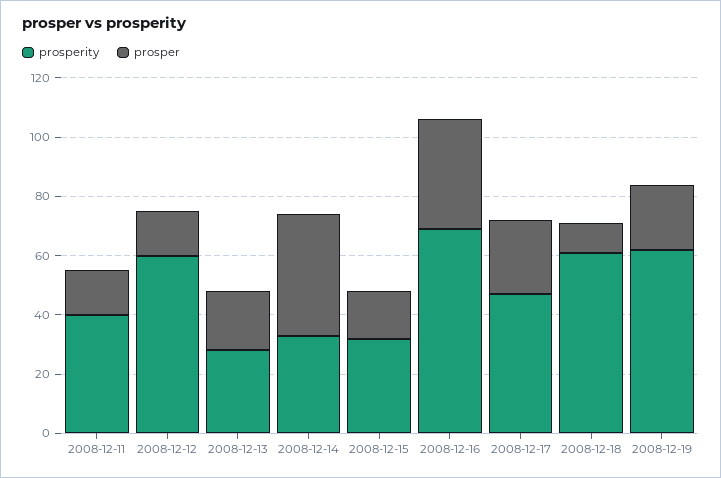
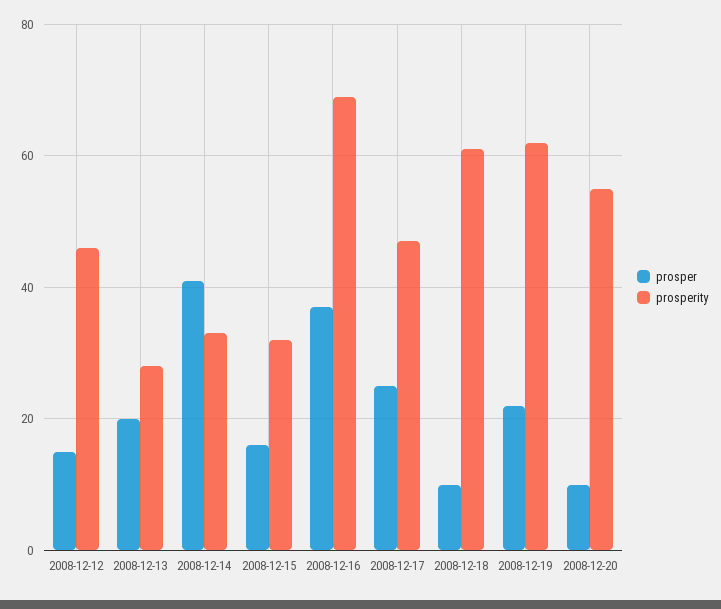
prosperity, 2008-12-11: 40 -> none
prosper, 2008-12-11: 15 -> none
prosperity, 2008-12-12: 60 -> 45
prosper, 2008-12-20: none -> 10
prosperity, 2008-12-20: none -> 55

